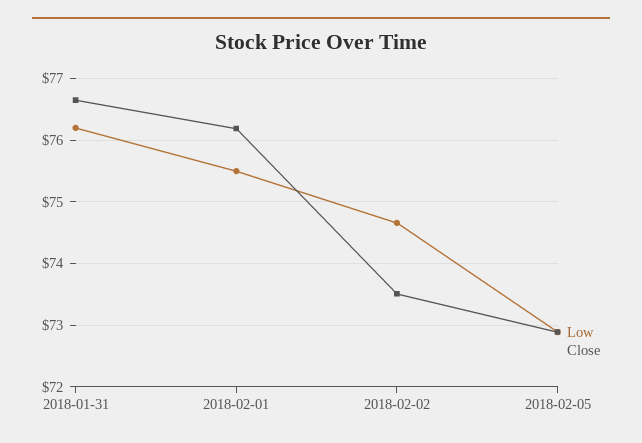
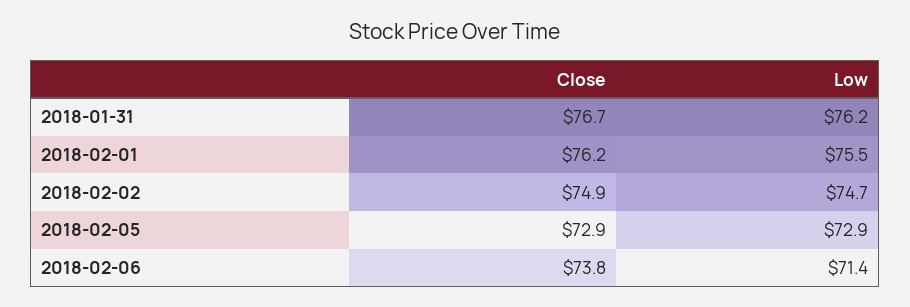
Close, 2018-02-02: 73.5 -> 74.9
Close, 2018-02-06: none -> 73.8
Low, 2018-02-06: none -> 71.4

